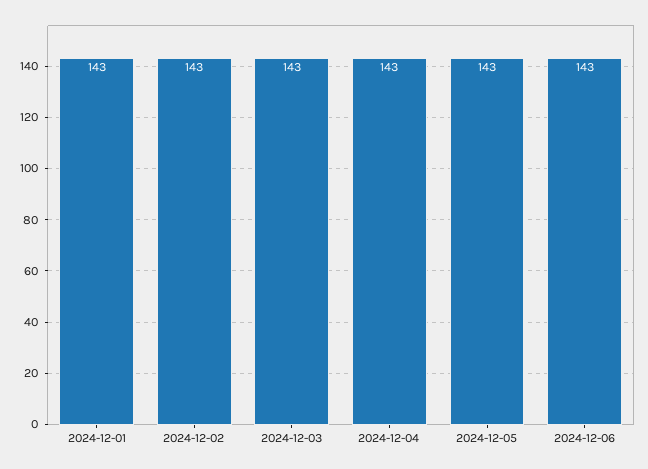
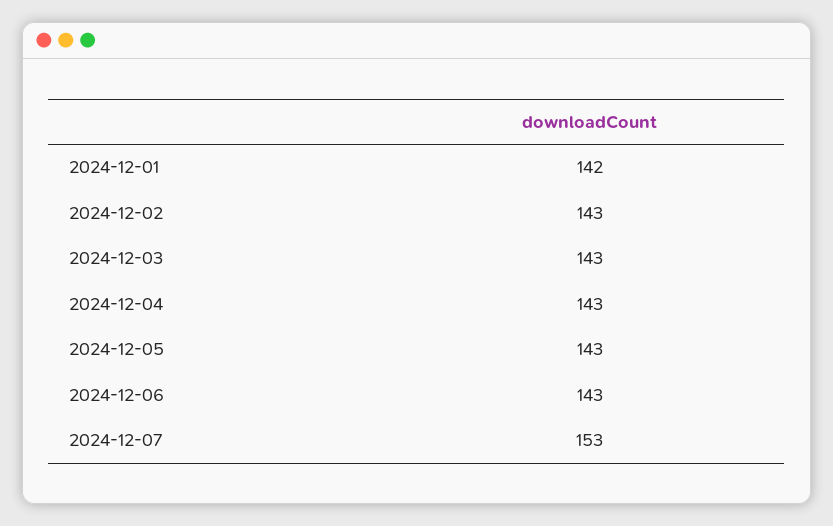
2024-12-01: 143 -> 142
2024-12-07: none -> 153

